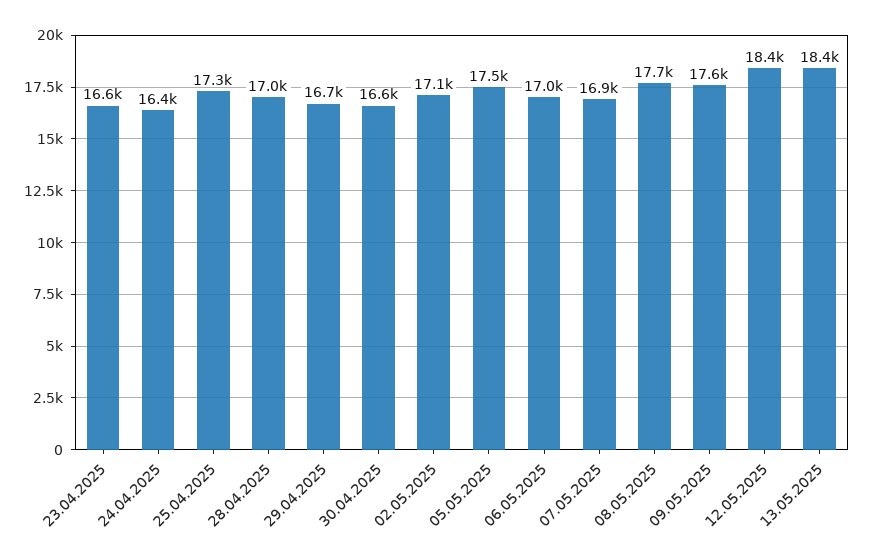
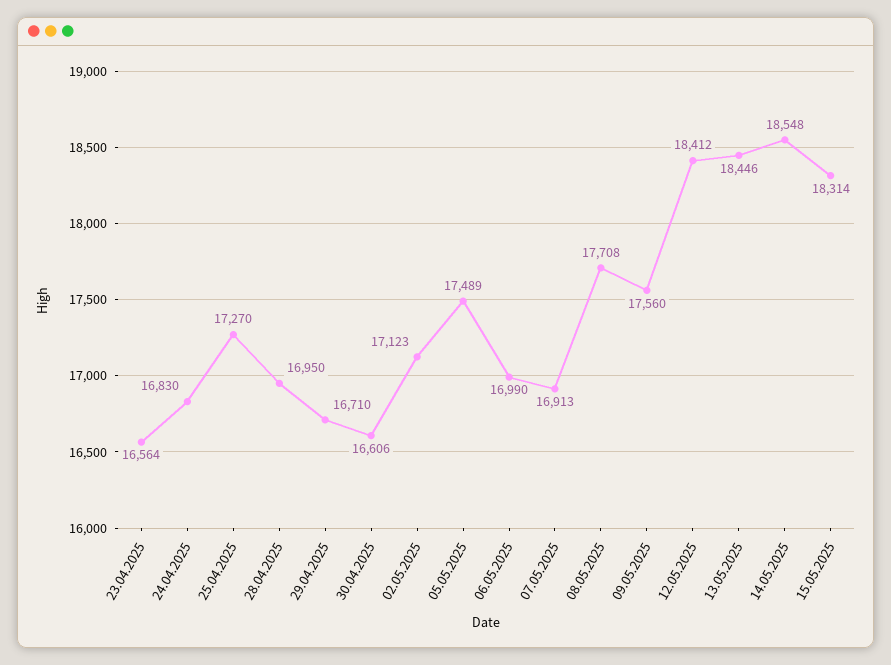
24.04.2025: 16400 -> 16830
14.05.2025: none -> 18548
15.05.2025: none -> 18314

